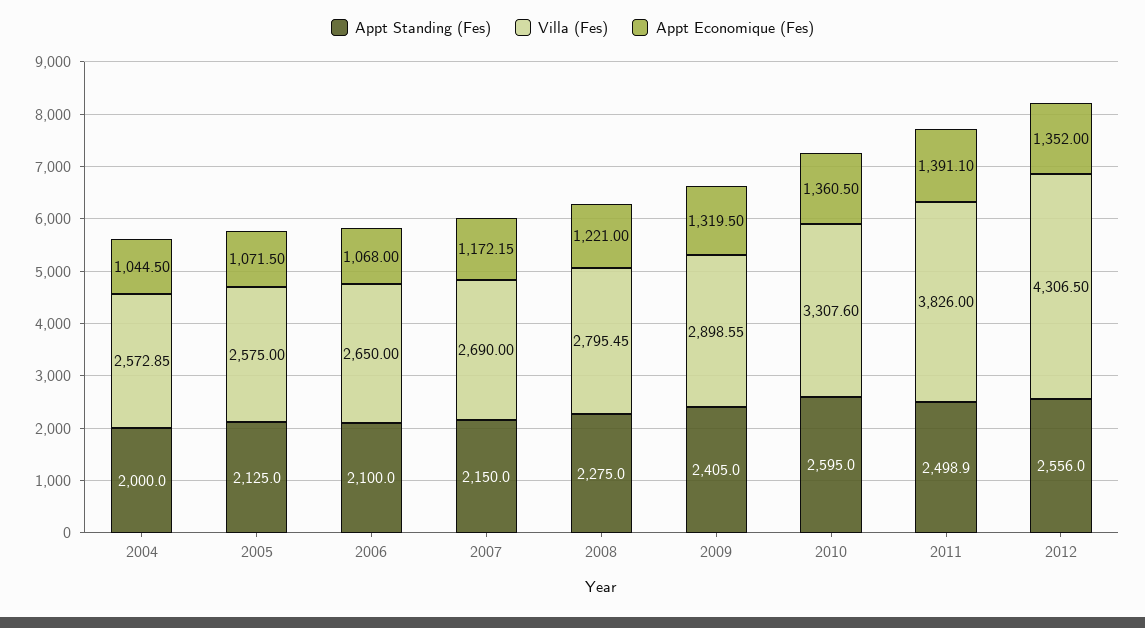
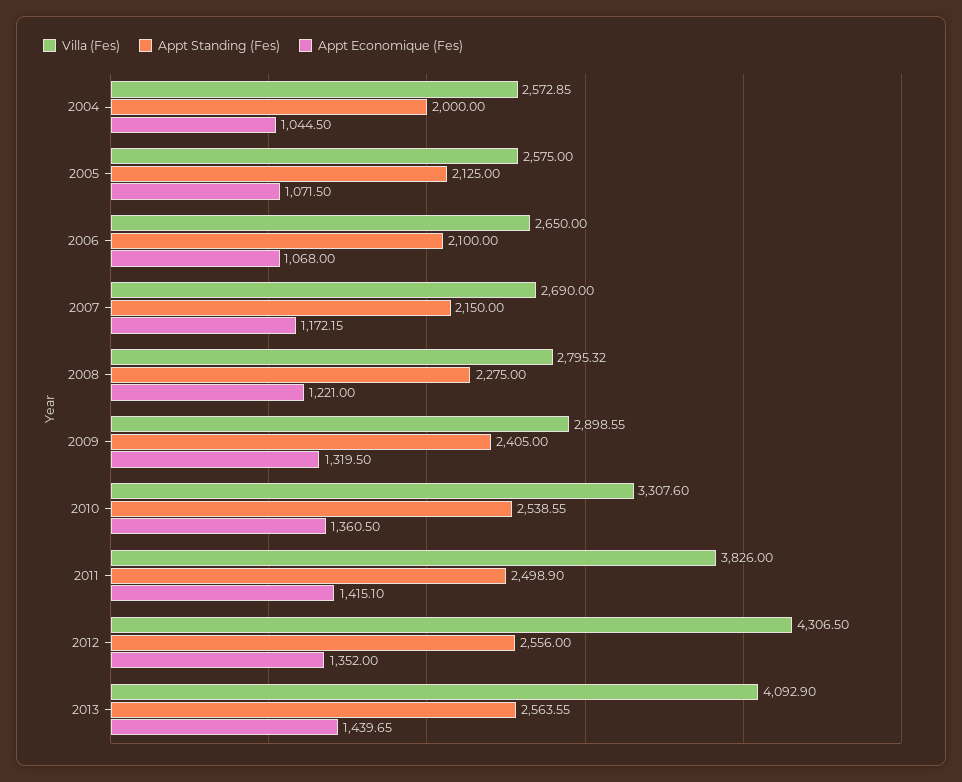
Villa (Fes), 2008: 2795.45 -> 2795.32
Appt Standing (Fes), 2010: 2595 -> 2538.55
Appt Economique (Fes), 2011: 1391.1 -> 1415.1
Villa (Fes), 2013: none -> 4092.9
Appt Standing (Fes), 2013: none -> 2563.55
Appt Economique (Fes), 2013: none -> 1439.65

